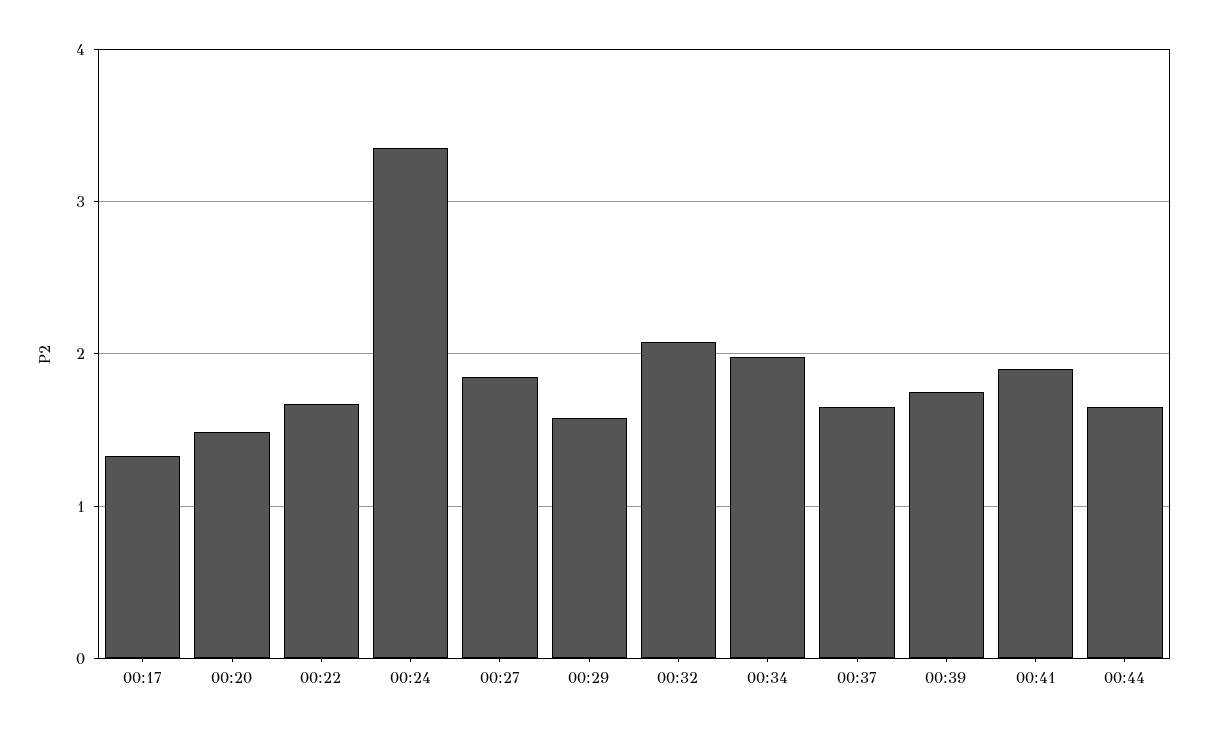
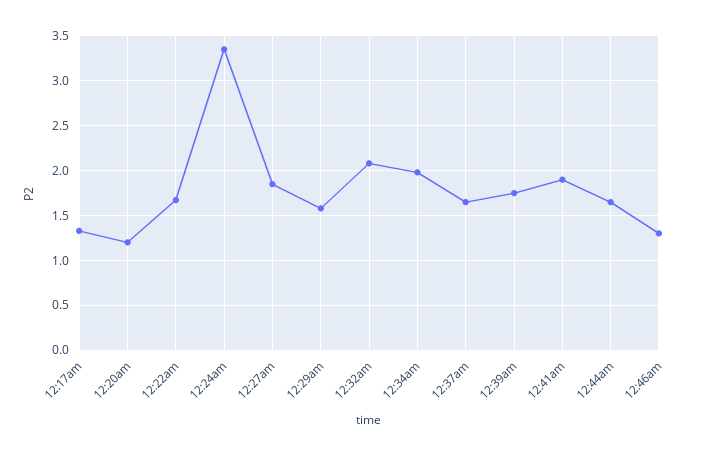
00:20: 1.5 -> 1.2
12:46am: none -> 1.3

